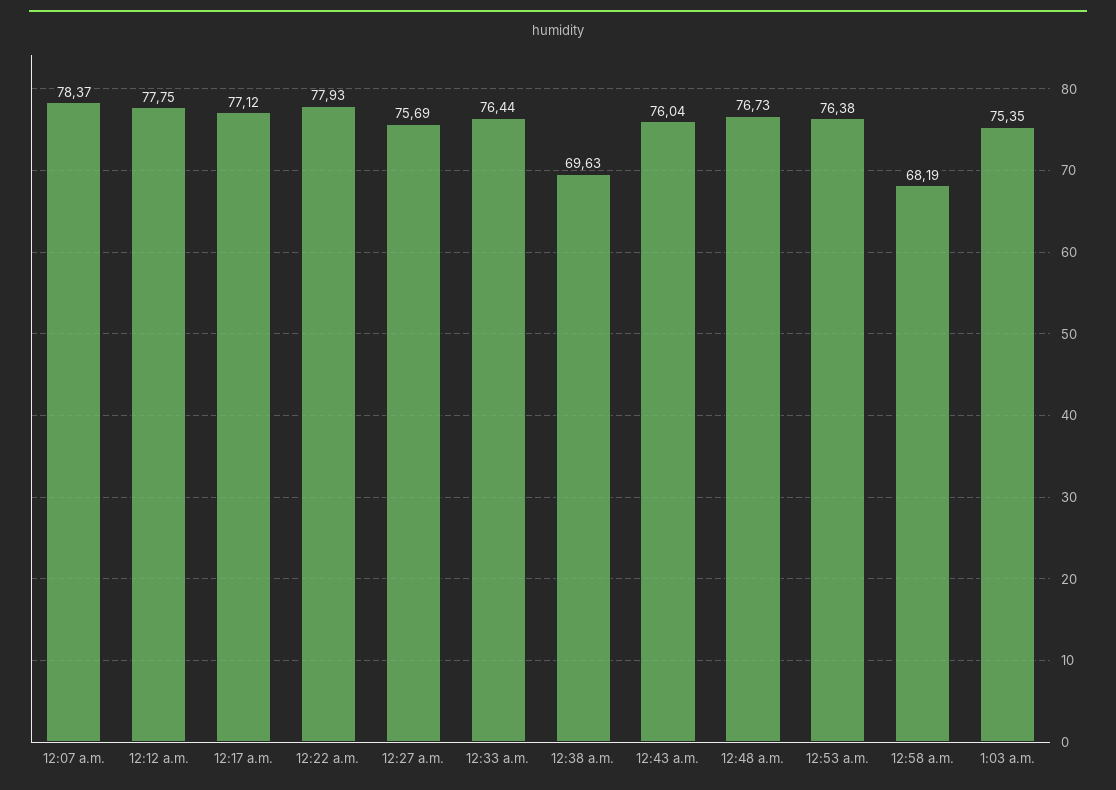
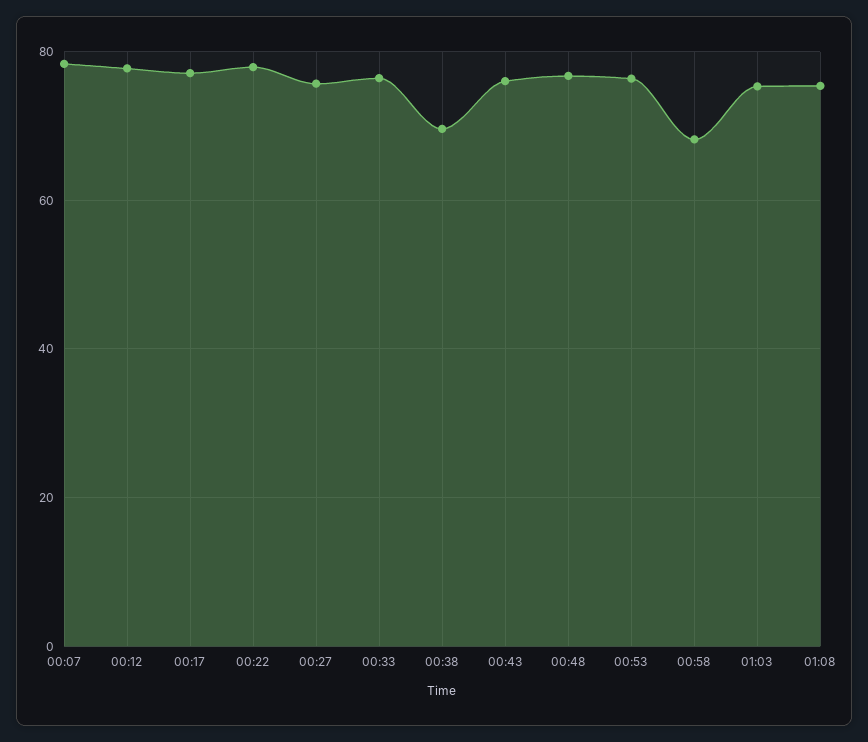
01:08: none -> 76

